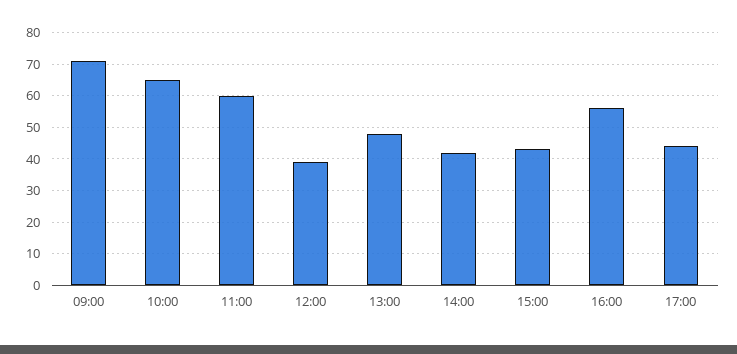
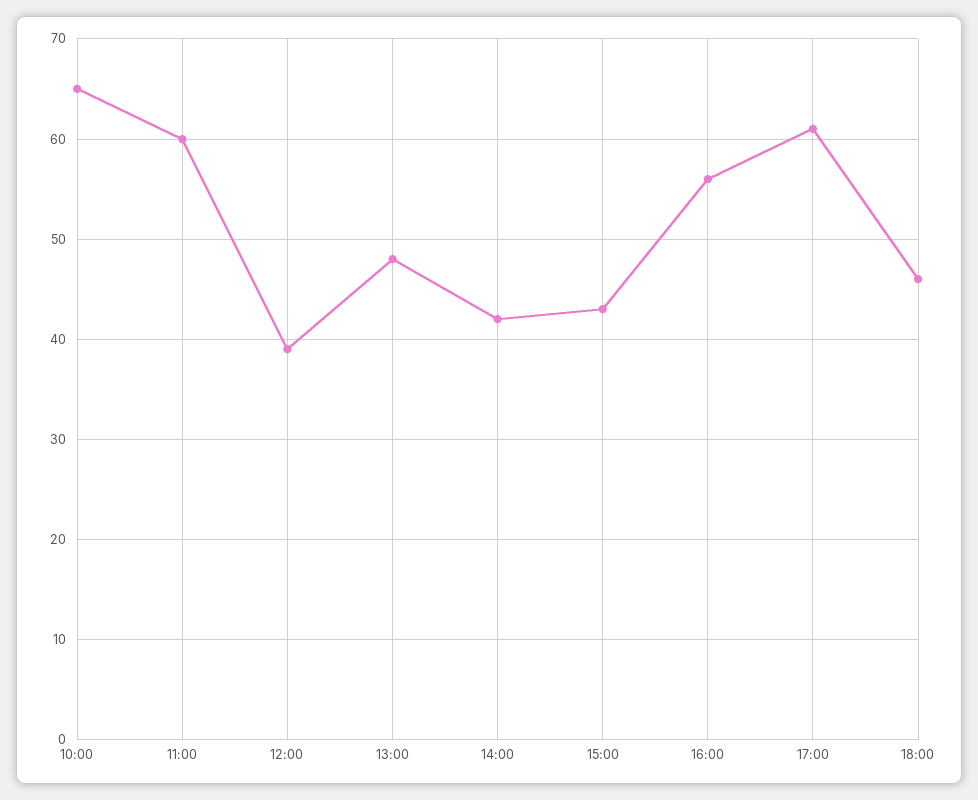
09:00: 70 -> none
17:00: 45 -> 61
18:00: none -> 46

